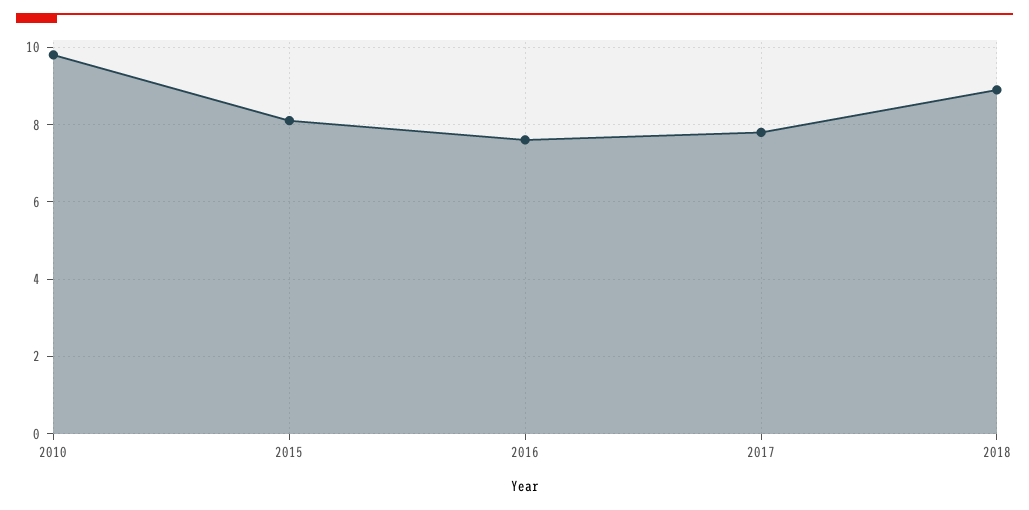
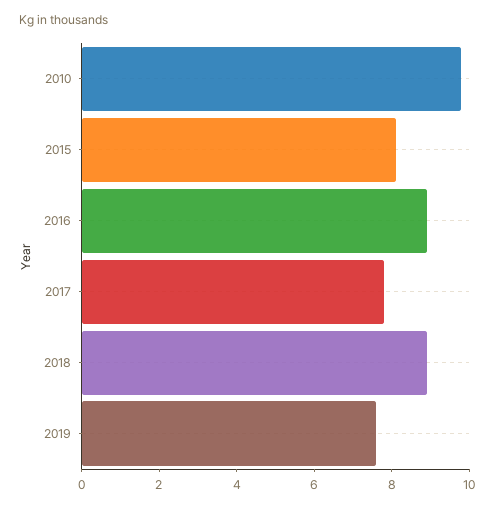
2016: 7.5 -> 9
2019: none -> 7.5

